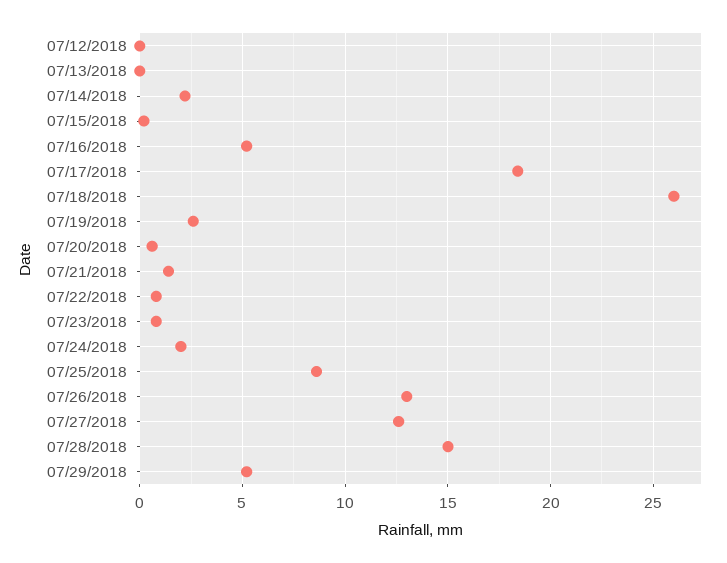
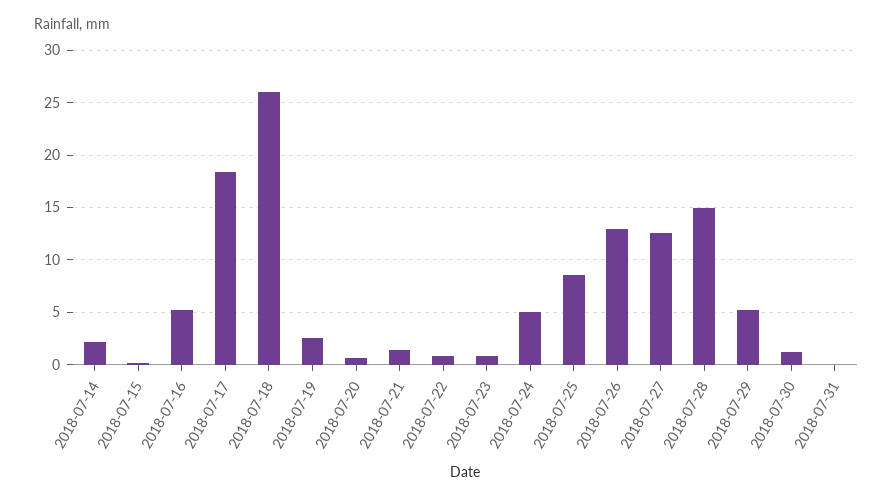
07/12/2018: 0 -> none
07/13/2018: 0 -> none
07/24/2018: 2 -> 5
2018-07-30: none -> 1
2018-07-31: none -> 0

